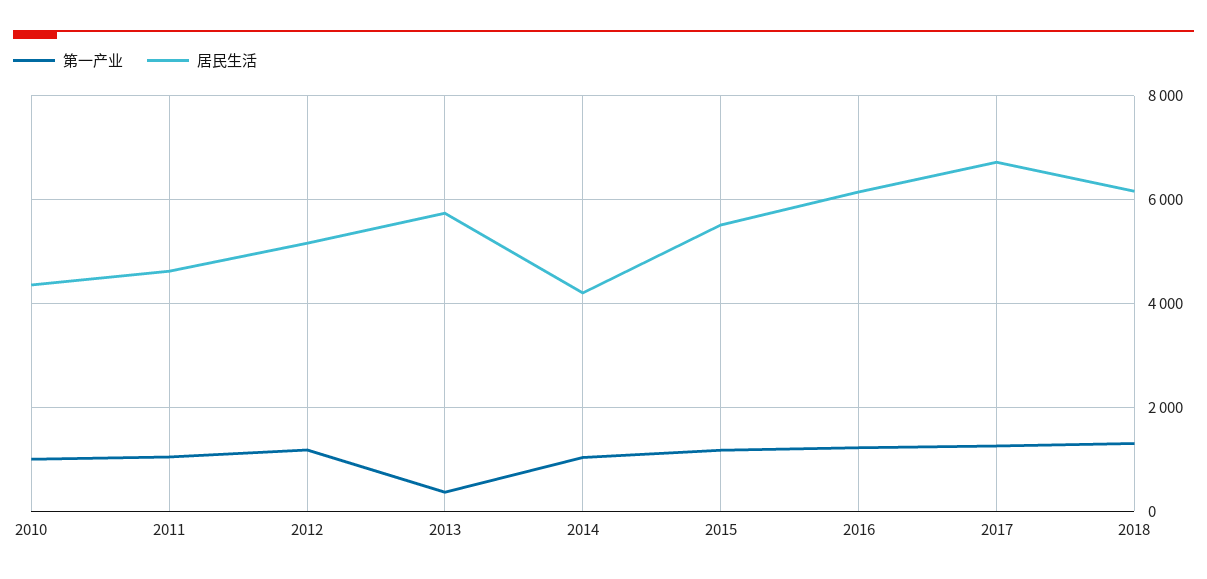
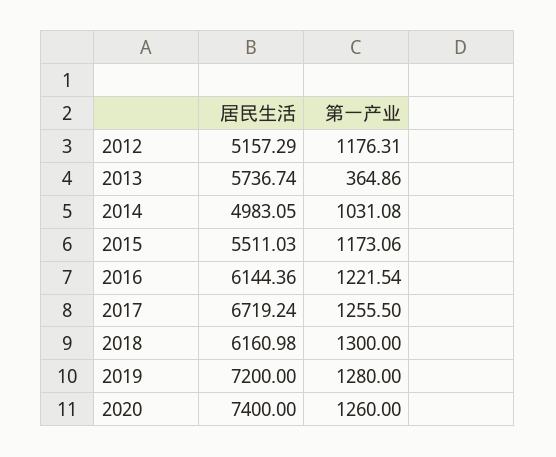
第一产业, 2010: 1000 -> none
居民生活, 2010: 4400 -> none
第一产业, 2011: 1000 -> none
居民生活, 2011: 4600 -> none
居民生活, 2014: 4200 -> 4983.05
居民生活, 2019: none -> 7200
第一产业, 2019: none -> 1280
居民生活, 2020: none -> 7400
第一产业, 2020: none -> 1260

